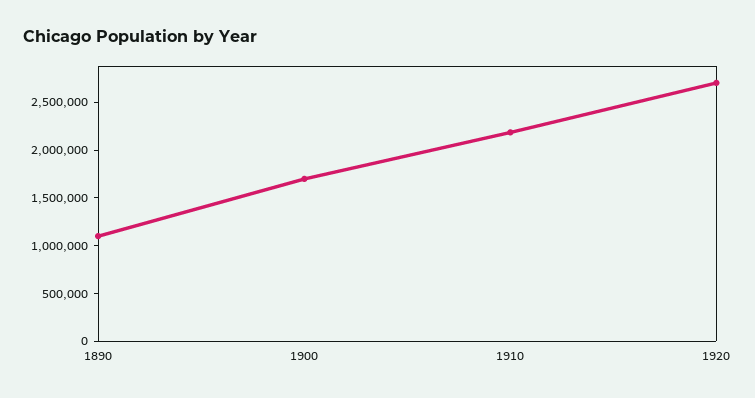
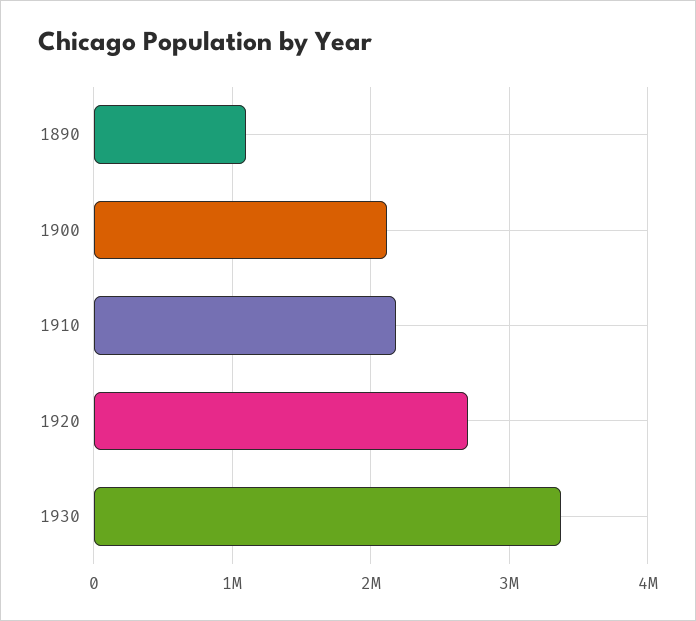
1900: 1700000 -> 2100000
1930: none -> 3400000

